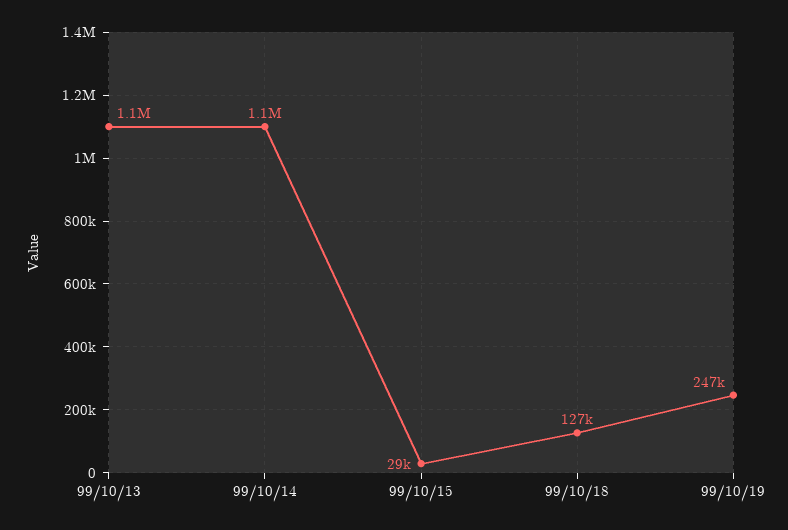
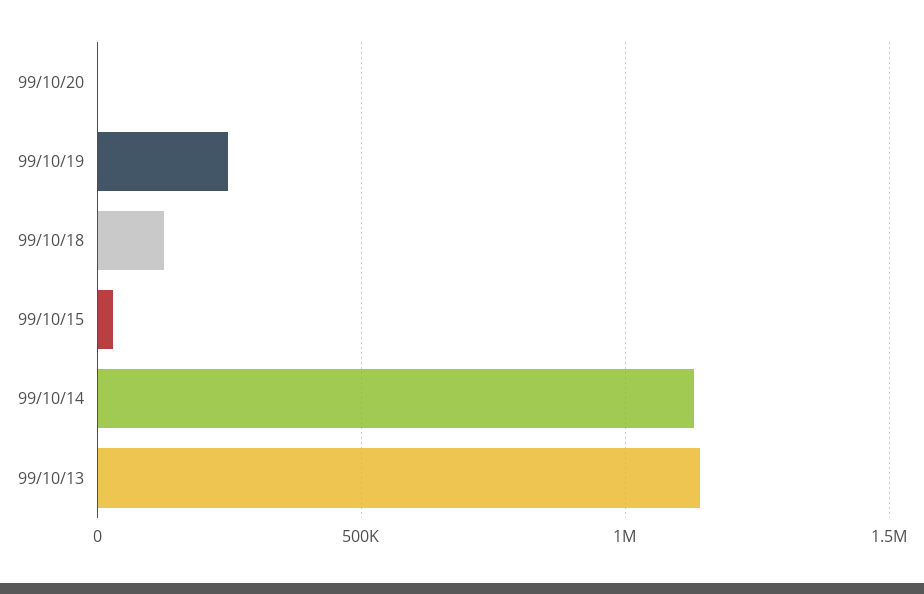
99/10/20: none -> 0

